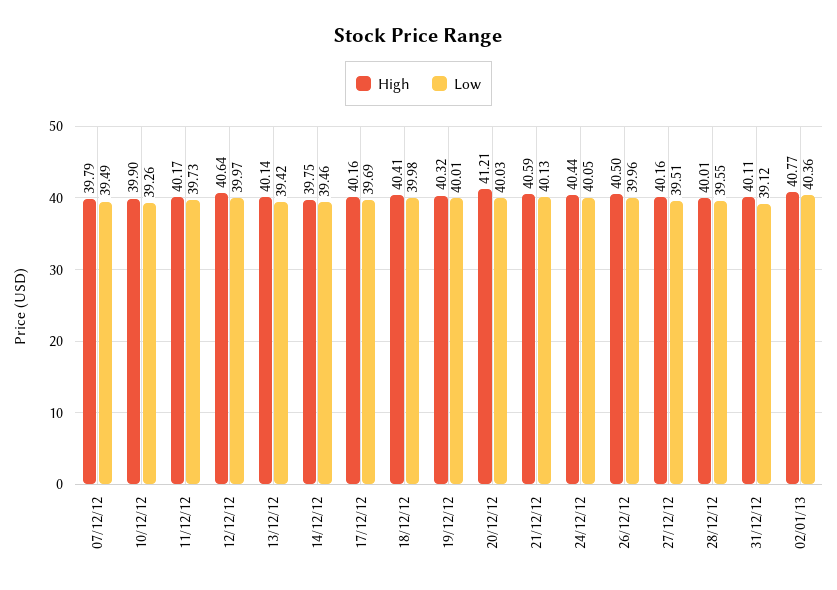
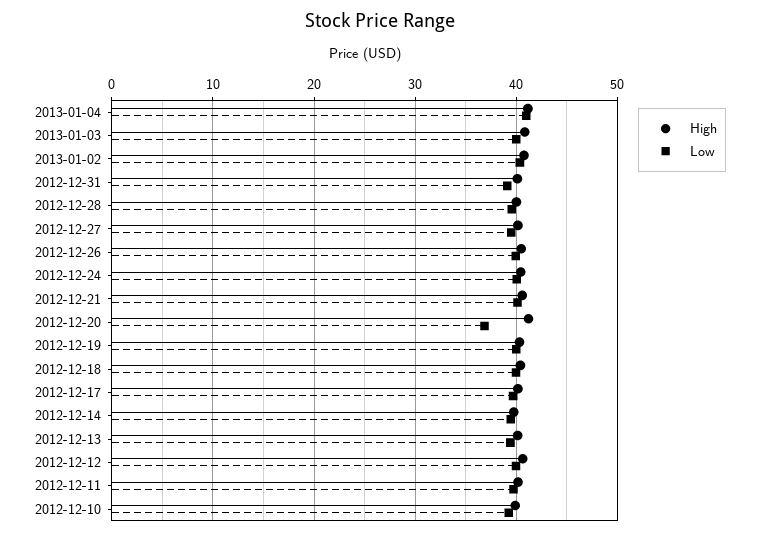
High, 07/12/12: 39.79 -> none
Low, 07/12/12: 39.49 -> none
Low, 20/12/12: 40.03 -> 37
High, 2013-01-04: none -> 41
Low, 2013-01-04: none -> 41
High, 2013-01-03: none -> 41
Low, 2013-01-03: none -> 40

